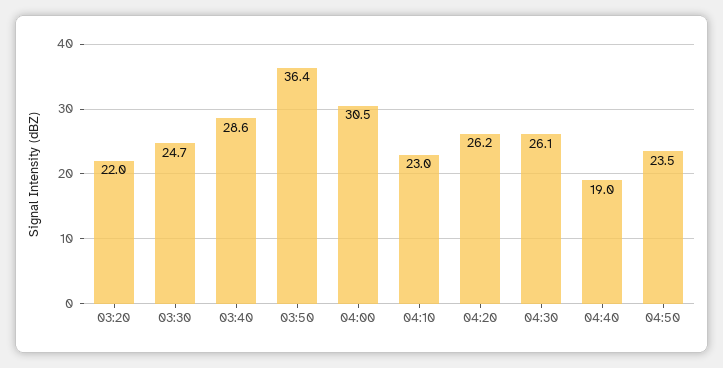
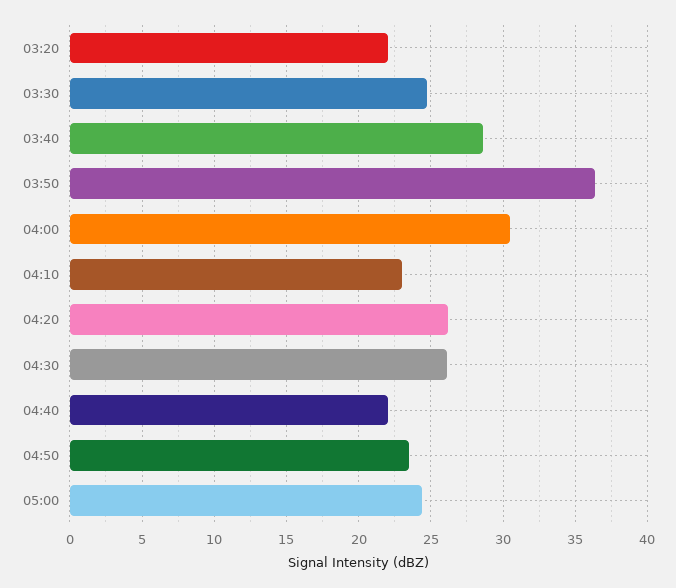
04:40: 19 -> 22
05:00: none -> 24.5

